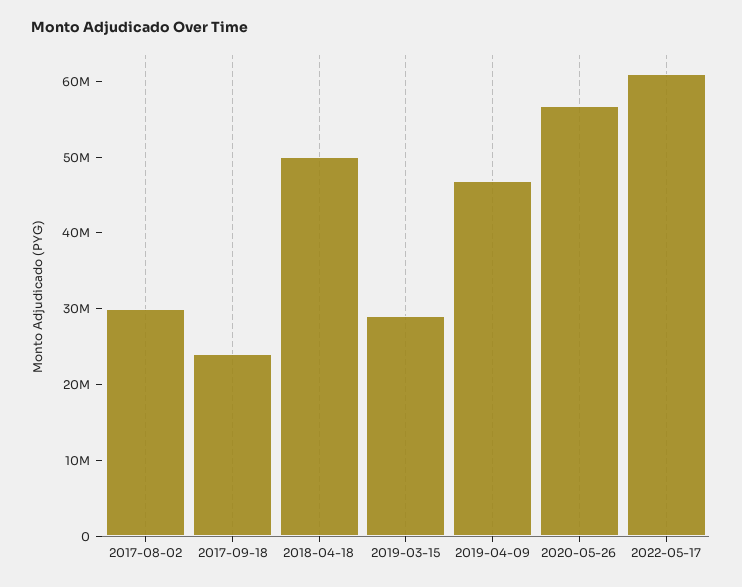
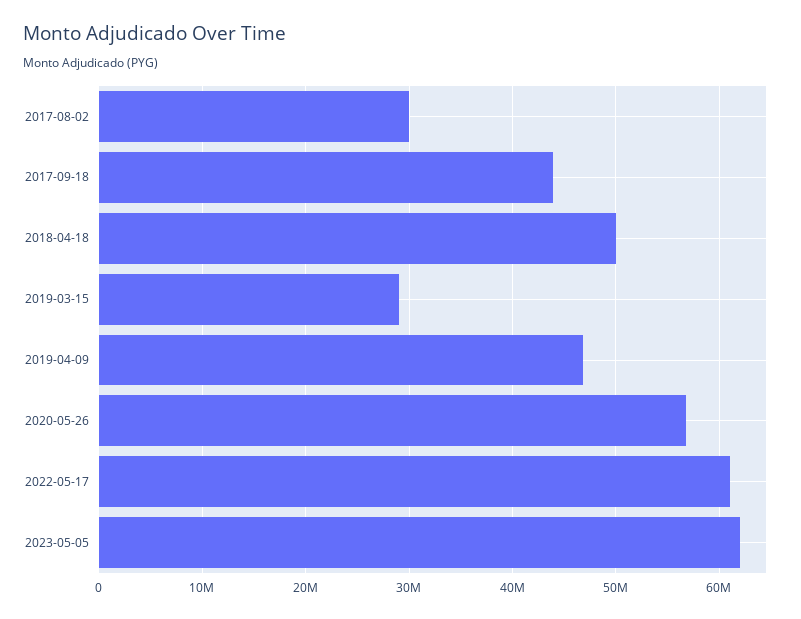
2017-09-18: 24000000 -> 44000000
2023-05-05: none -> 62000000

